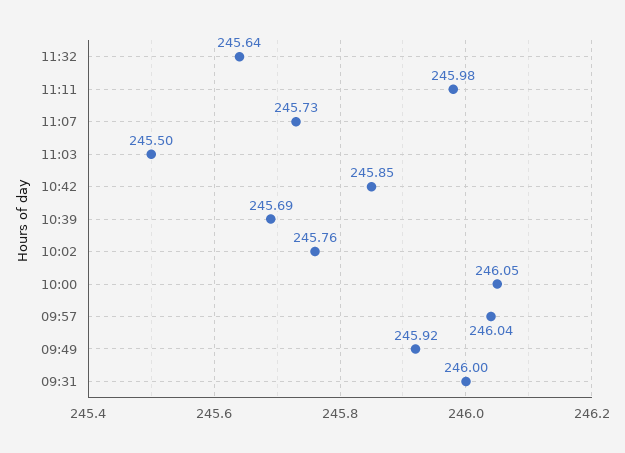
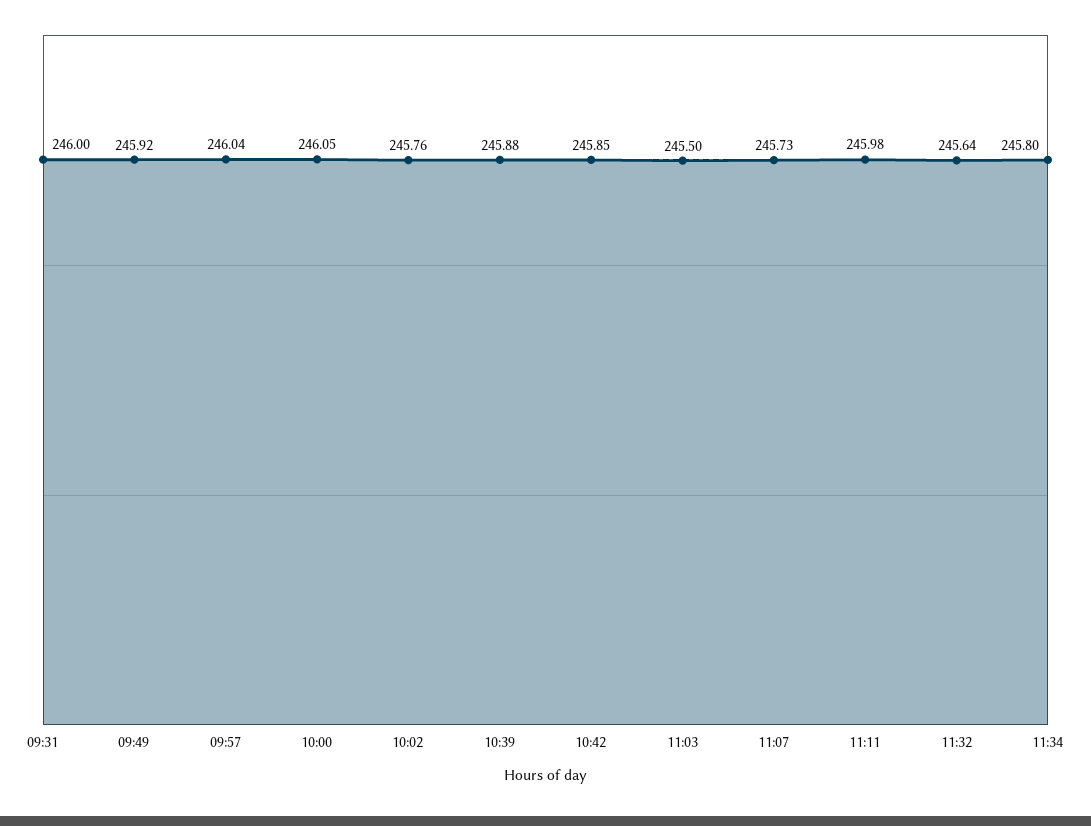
10:39: 245.69 -> 245.88
11:34: none -> 245.8

